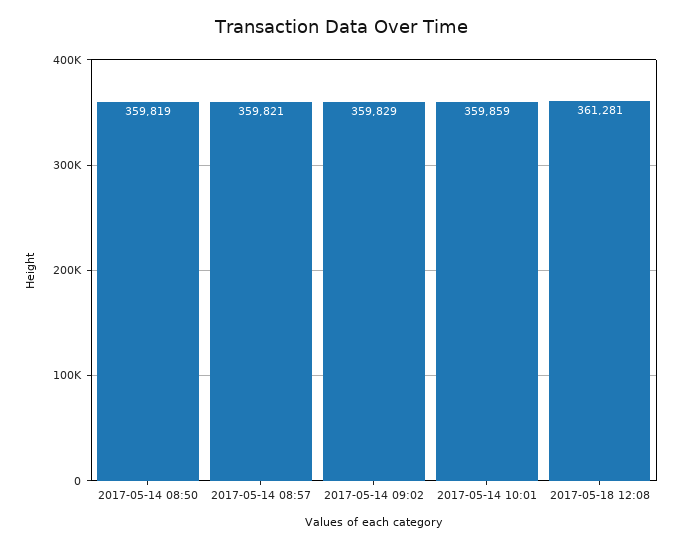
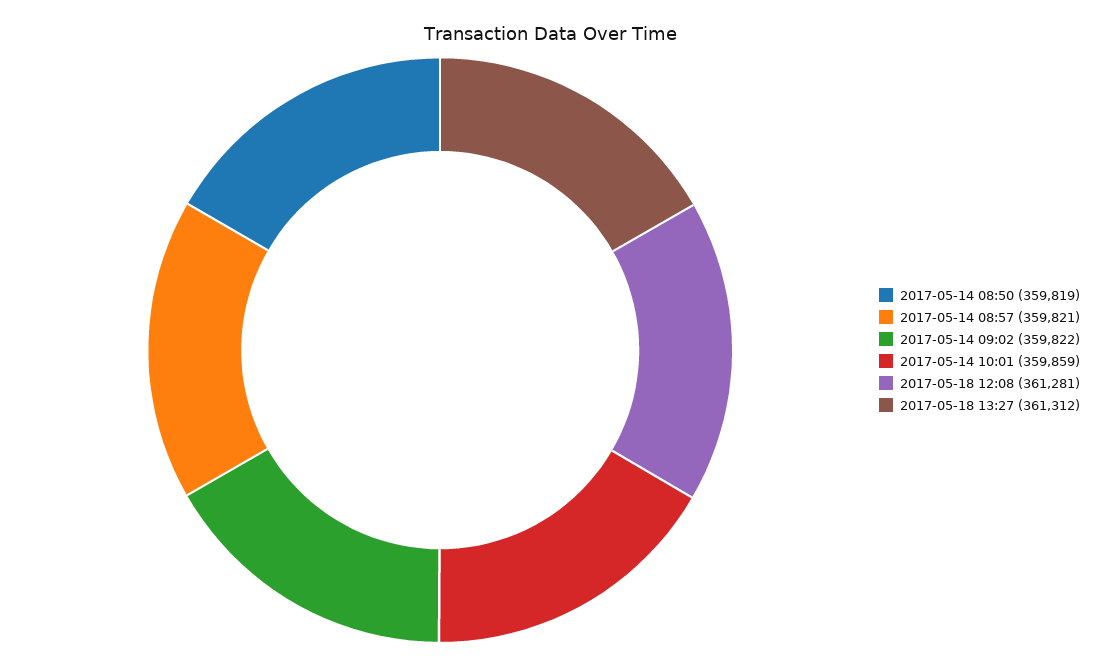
2017-05-14 09:02: 359829 -> 359822
2017-05-18 13:27: none -> 361312

